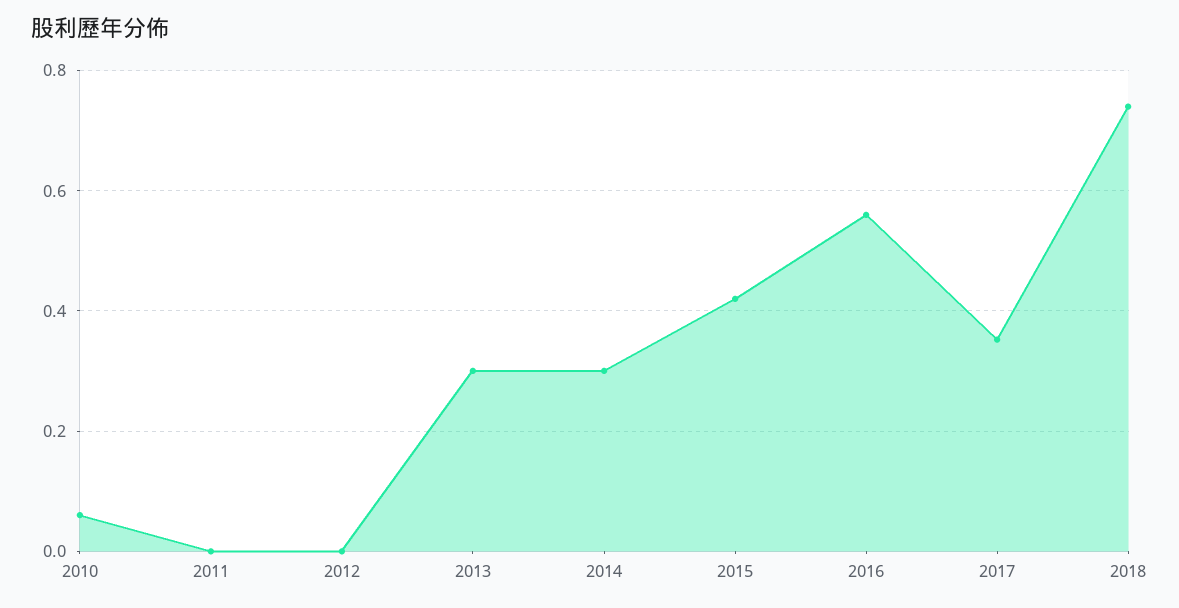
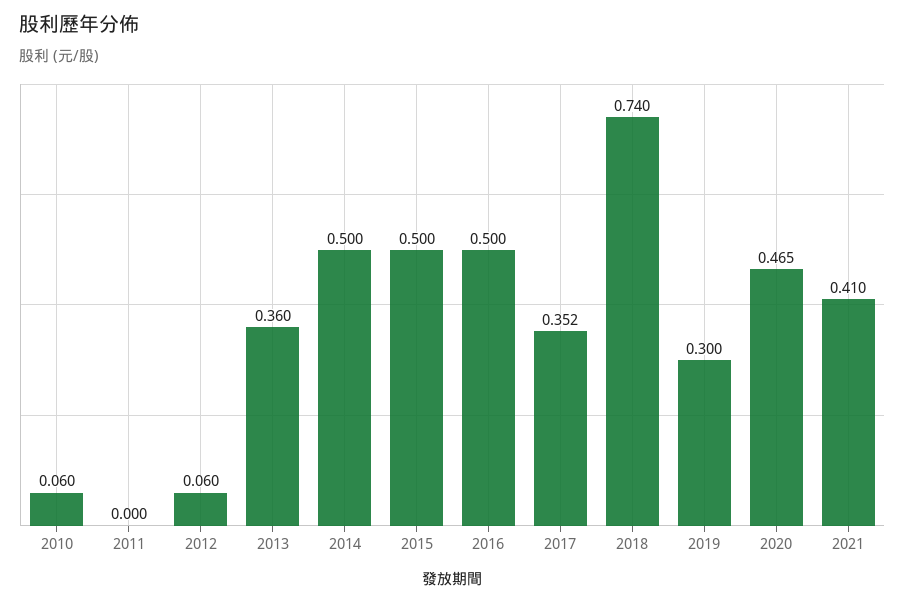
2012: 0 -> 0.06
2013: 0.3 -> 0.36
2014: 0.3 -> 0.5
2015: 0.42 -> 0.5
2016: 0.56 -> 0.5
2019: none -> 0.3
2020: none -> 0.465
2021: none -> 0.41

